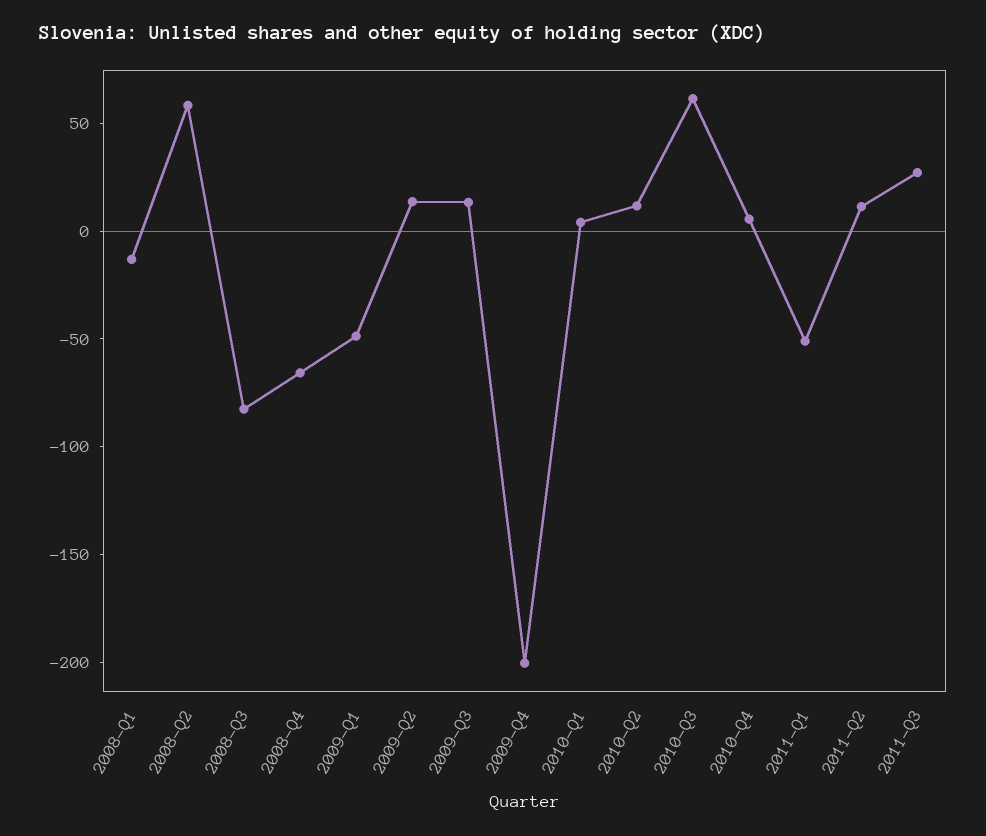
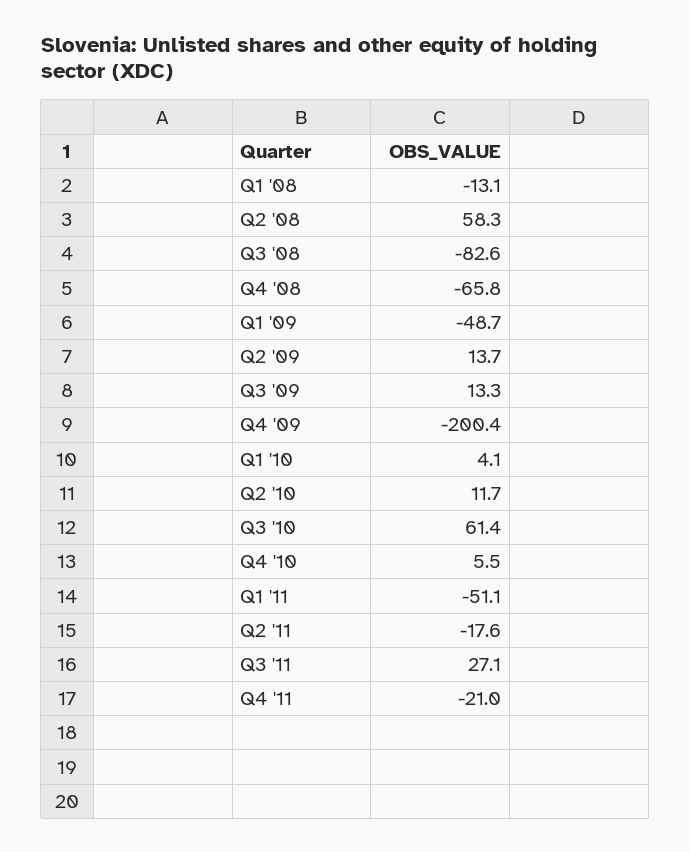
2011-Q2: 10 -> -17.6
Q4 '11: none -> -21

